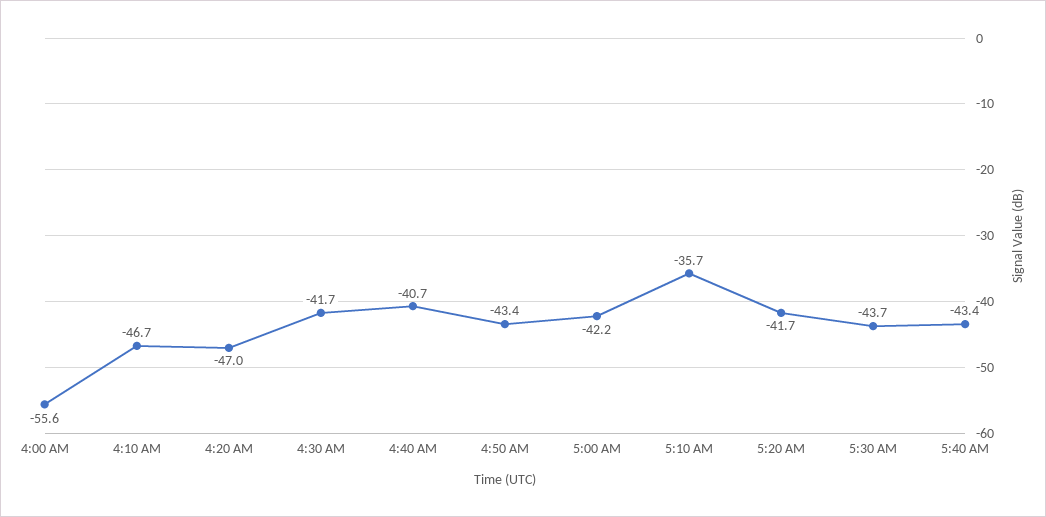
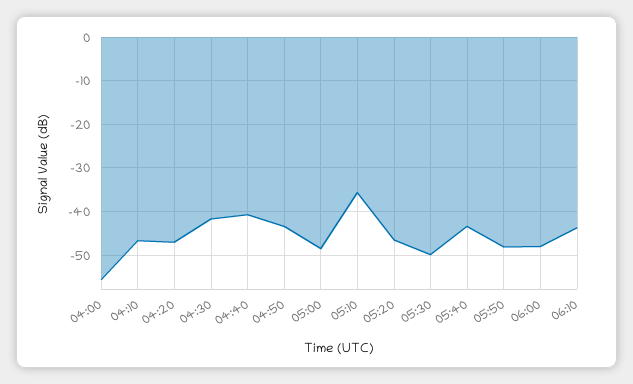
5:00 AM: -42.2 -> -48
5:20 AM: -41.7 -> -46
5:30 AM: -43.7 -> -50
05:50: none -> -48
06:00: none -> -48
06:10: none -> -44

